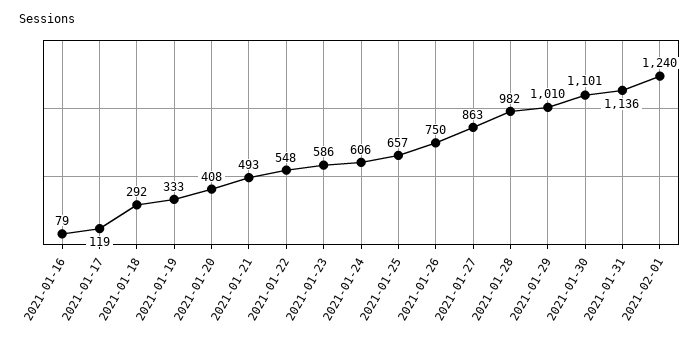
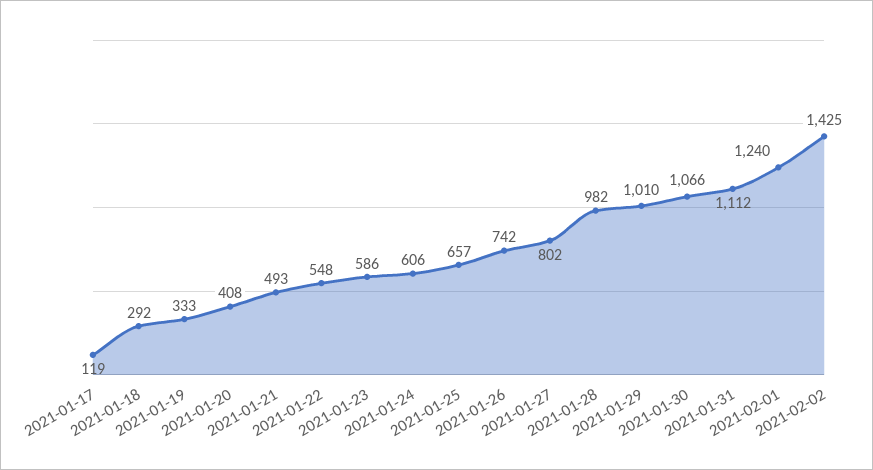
2021-01-16: 79 -> none
2021-01-26: 750 -> 742
2021-01-27: 863 -> 802
2021-01-30: 1101 -> 1066
2021-01-31: 1136 -> 1112
2021-02-02: none -> 1425

